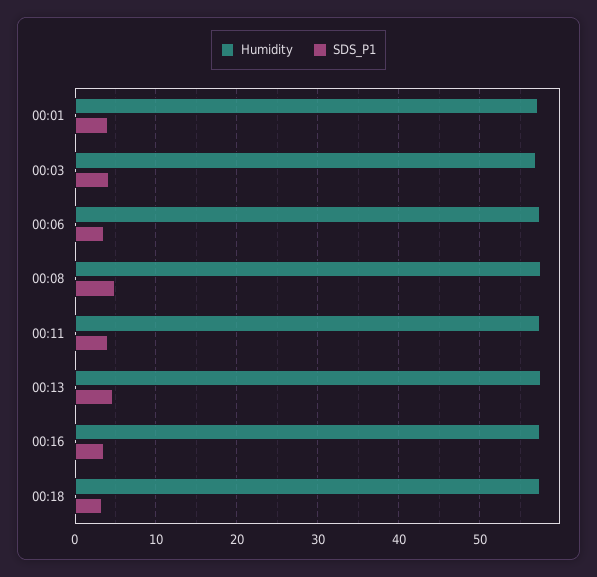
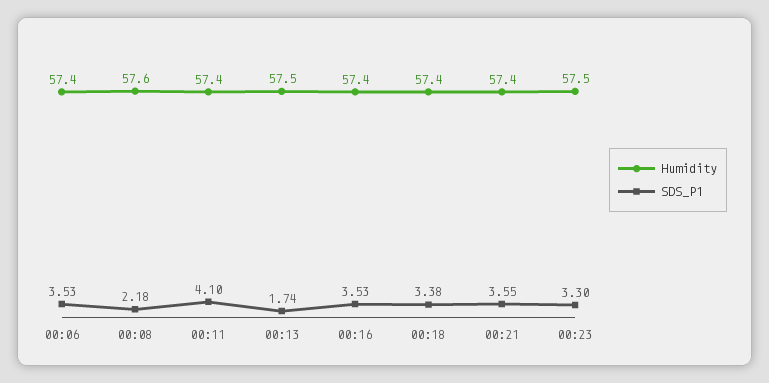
Humidity, 00:01: 57 -> none
SDS_P1, 00:01: 4 -> none
Humidity, 00:03: 57 -> none
SDS_P1, 00:03: 4 -> none
SDS_P1, 00:08: 5 -> 2.18
SDS_P1, 00:13: 5 -> 1.74
Humidity, 00:21: none -> 57.4
SDS_P1, 00:21: none -> 3.55
Humidity, 00:23: none -> 57.5
SDS_P1, 00:23: none -> 3.3

